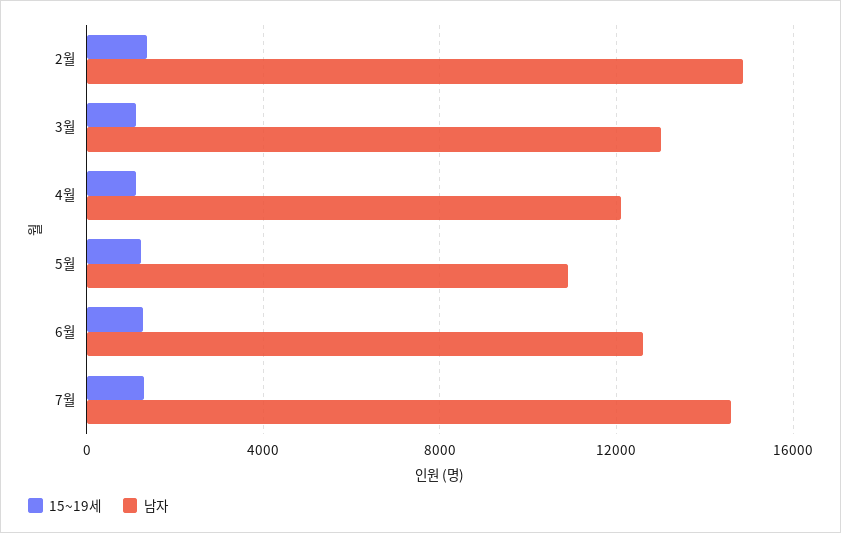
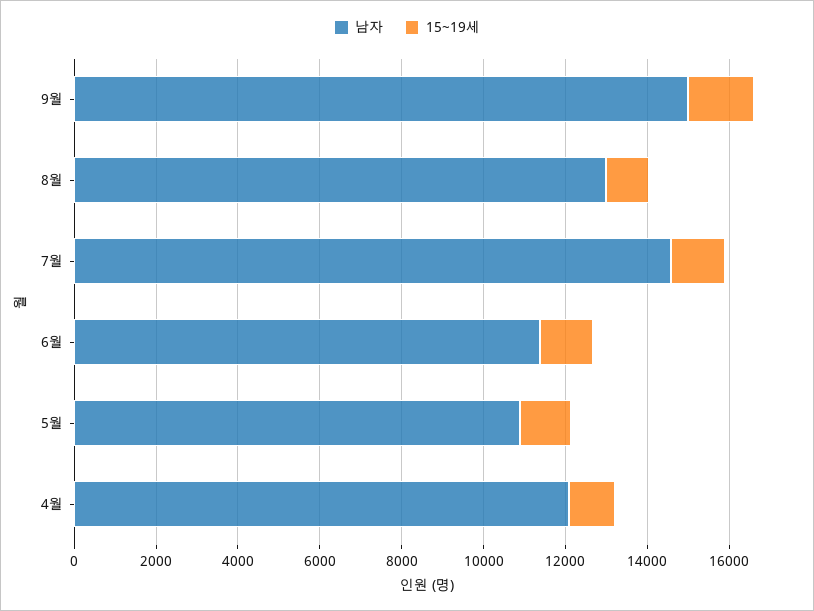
15~19세, 2월: 1500 -> none
남자, 2월: 15000 -> none
15~19세, 3월: 1000 -> none
남자, 3월: 13000 -> none
남자, 6월: 12500 -> 11500
남자, 9월: none -> 15000
15~19세, 9월: none -> 1500
남자, 8월: none -> 13000
15~19세, 8월: none -> 1000

